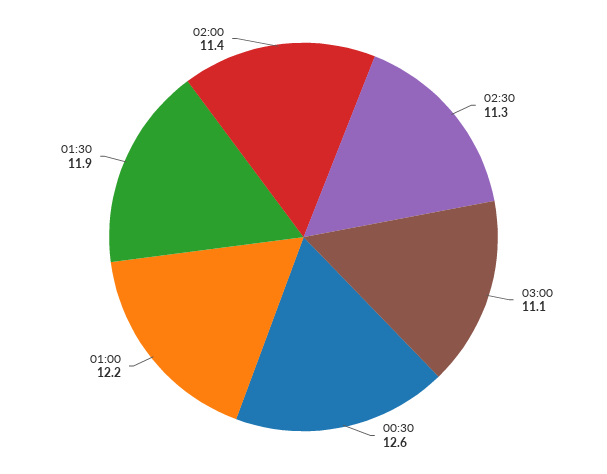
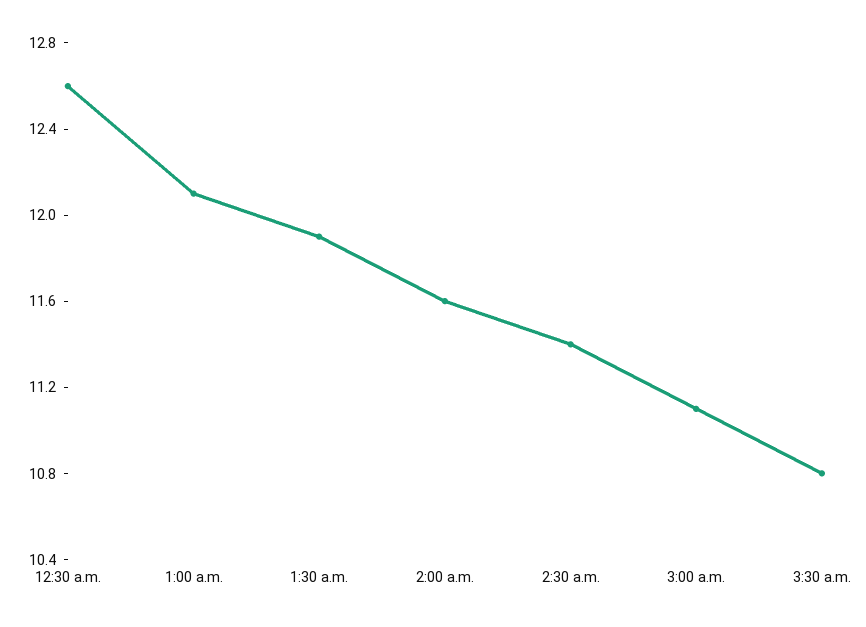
02:30: 11.3 -> 11.4
01:00: 12.2 -> 12.1
02:00: 11.4 -> 11.6
3:30 a.m.: none -> 10.8

